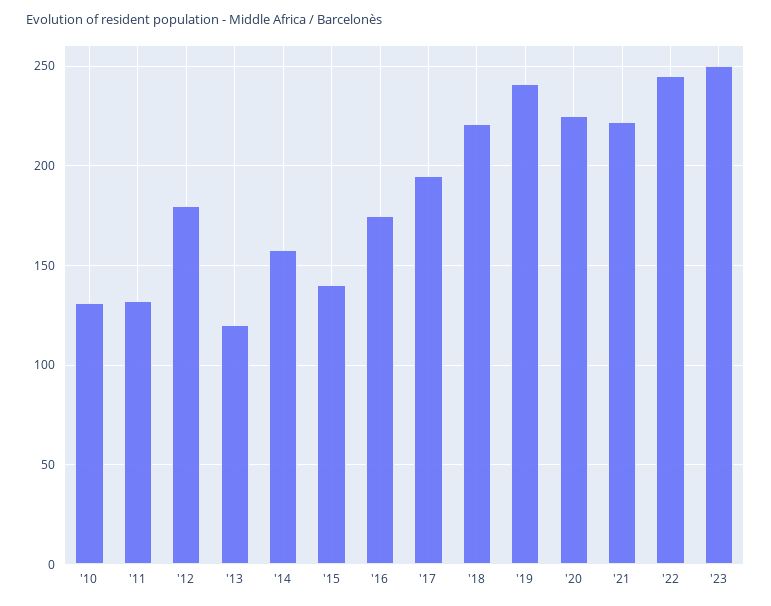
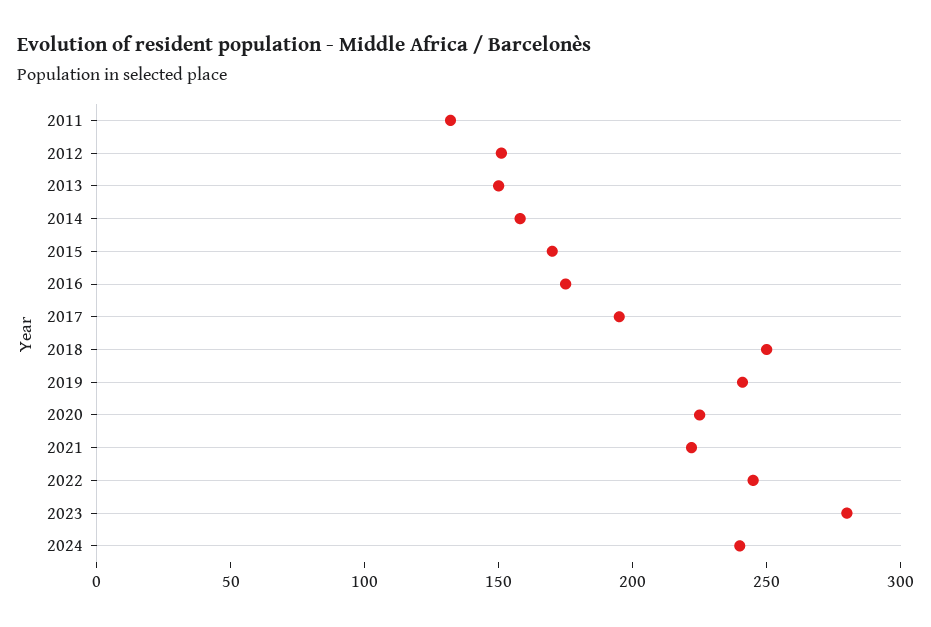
'10: 130 -> none
'12: 180 -> 150
'13: 120 -> 150
'15: 140 -> 170
'18: 220 -> 250
'23: 250 -> 280
2024: none -> 240

